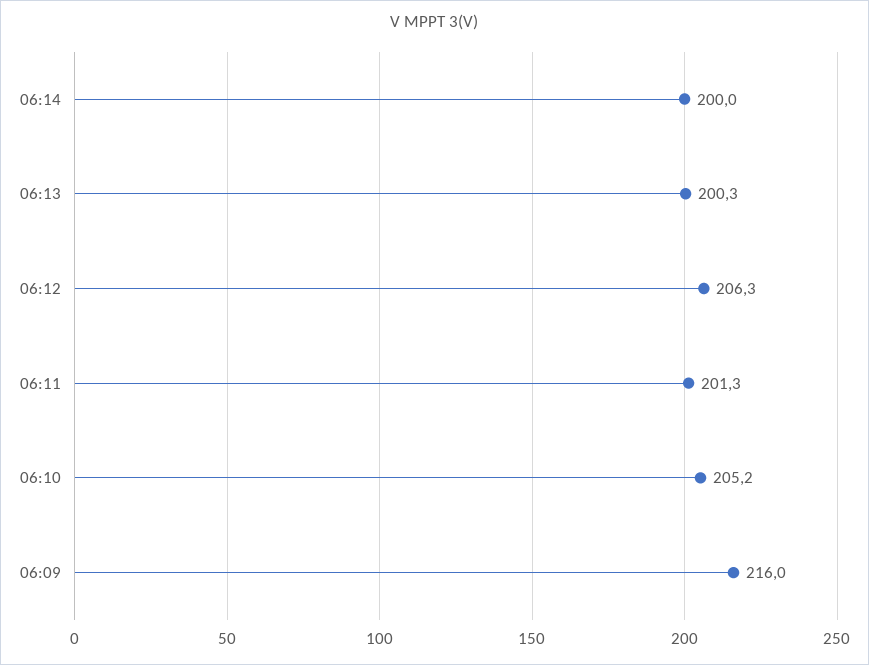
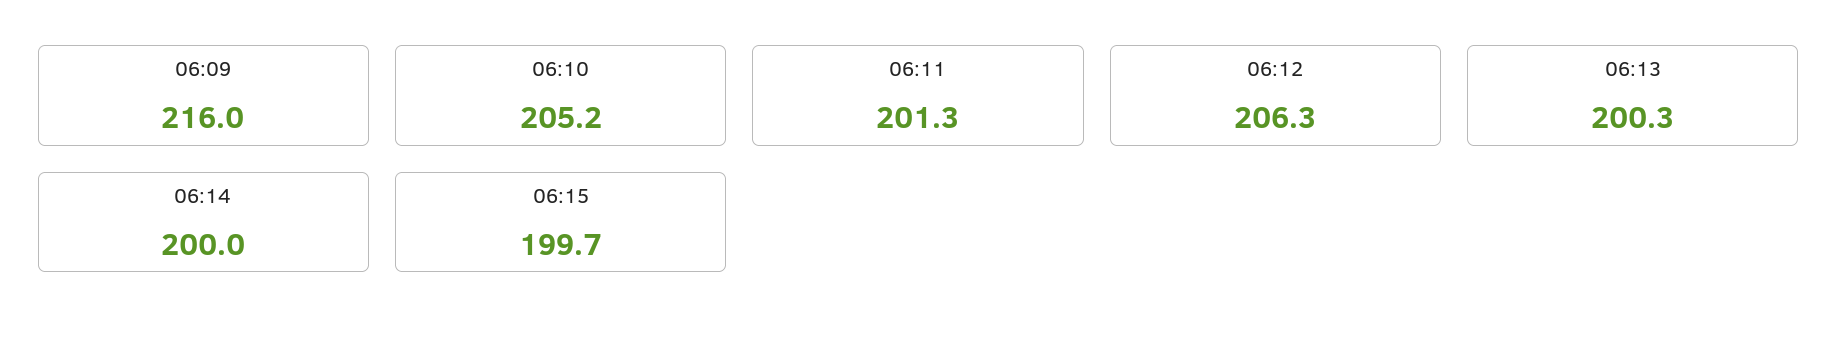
06:15: none -> 199.7

